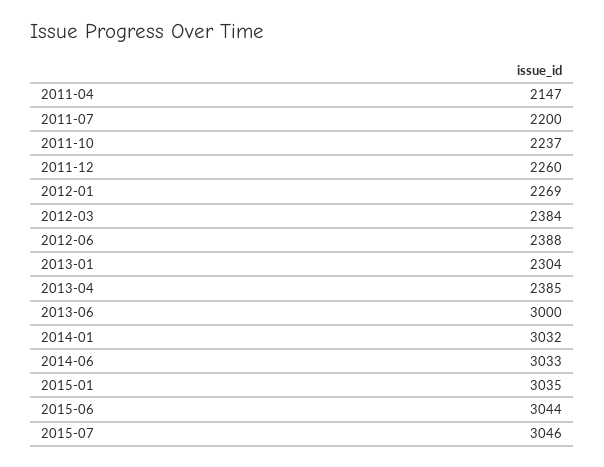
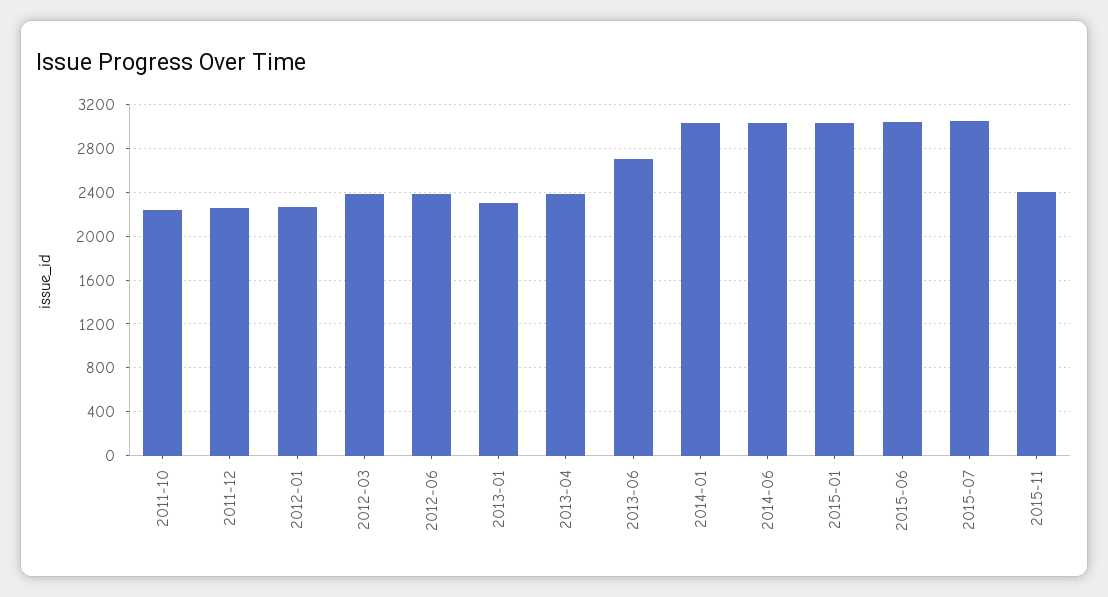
2011-04: 2147 -> none
2011-07: 2200 -> none
2013-06: 3000 -> 2700
2015-11: none -> 2400

